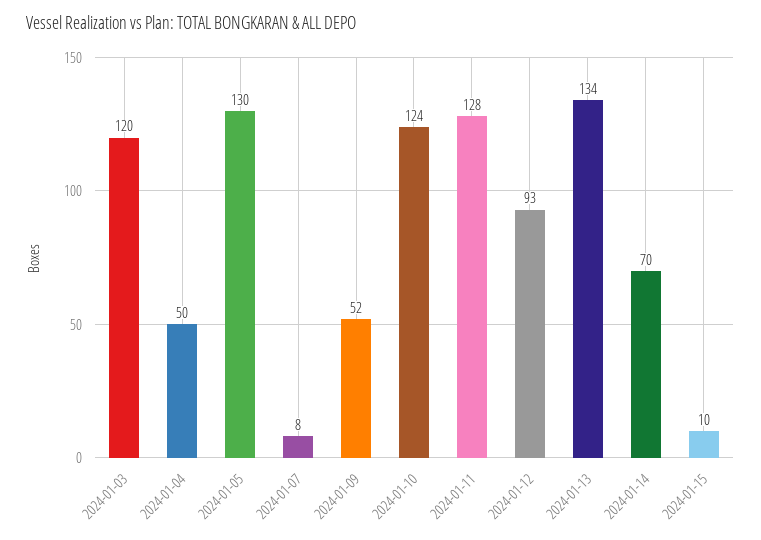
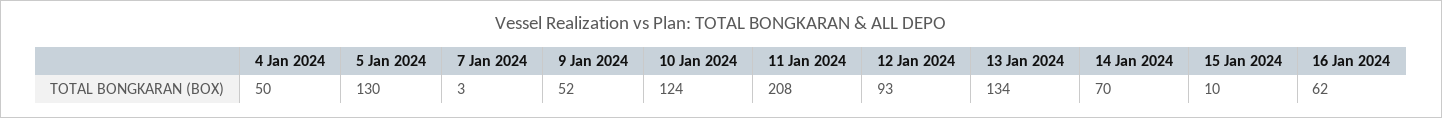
2024-01-03: 120 -> none
2024-01-07: 8 -> 3
2024-01-11: 128 -> 208
16 Jan 2024: none -> 62

